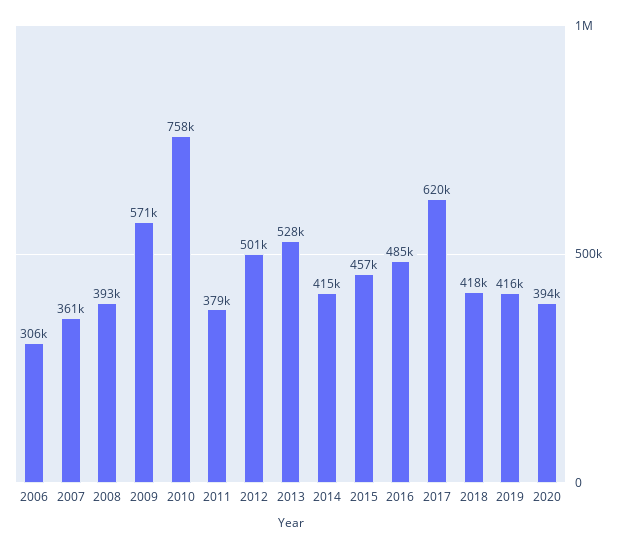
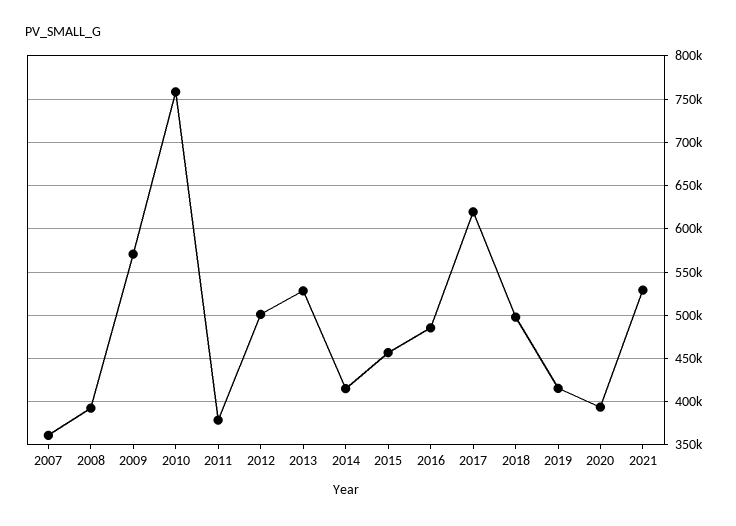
2006: 306000 -> none
2018: 418000 -> 500000
2021: none -> 530000

